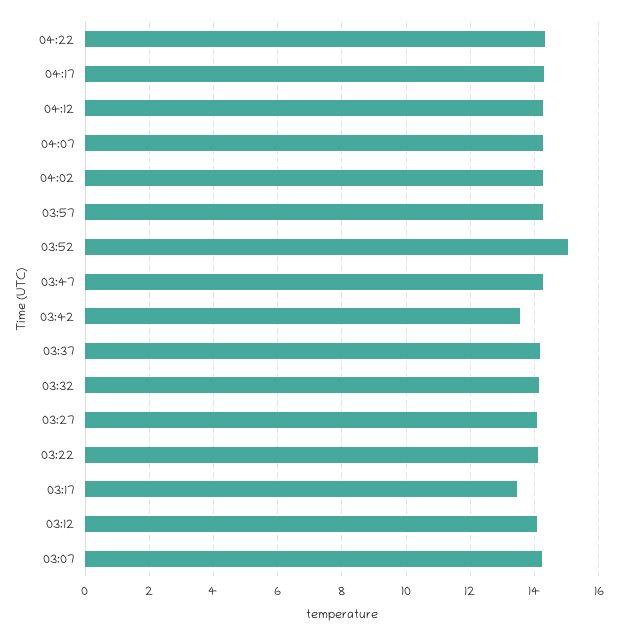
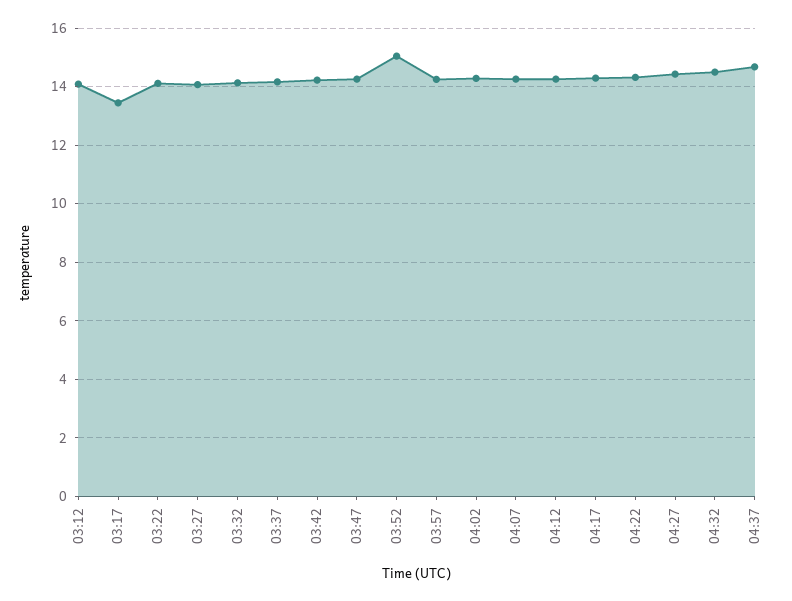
03:42: 13.6 -> 14.25
03:07: 14.2 -> none
04:27: none -> 14.5
04:32: none -> 14.5
04:37: none -> 14.75

